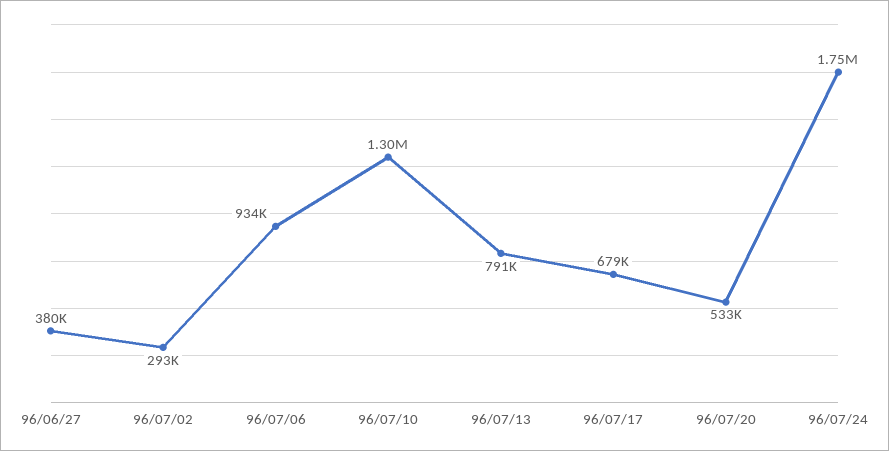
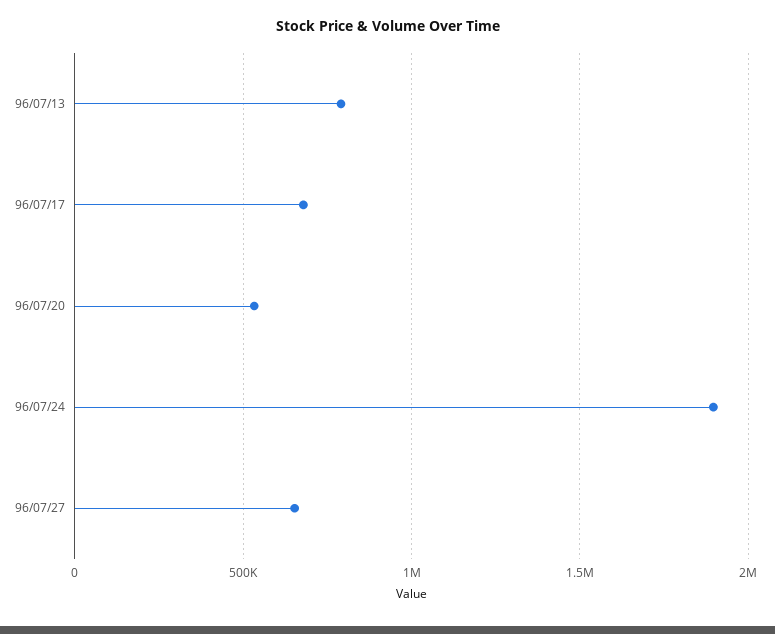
96/06/27: 380000 -> none
96/07/02: 293000 -> none
96/07/06: 934000 -> none
96/07/10: 1300000 -> none
96/07/24: 1750000 -> 1900000
96/07/27: none -> 650000

